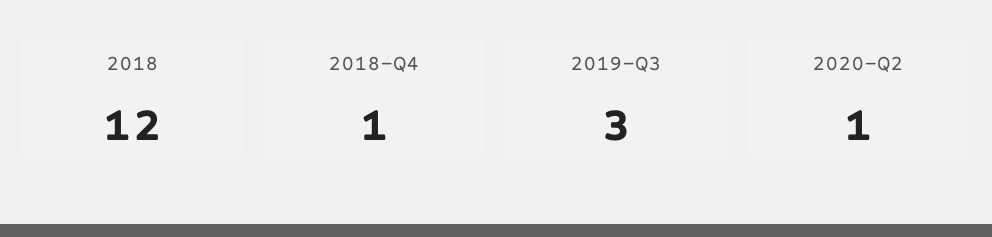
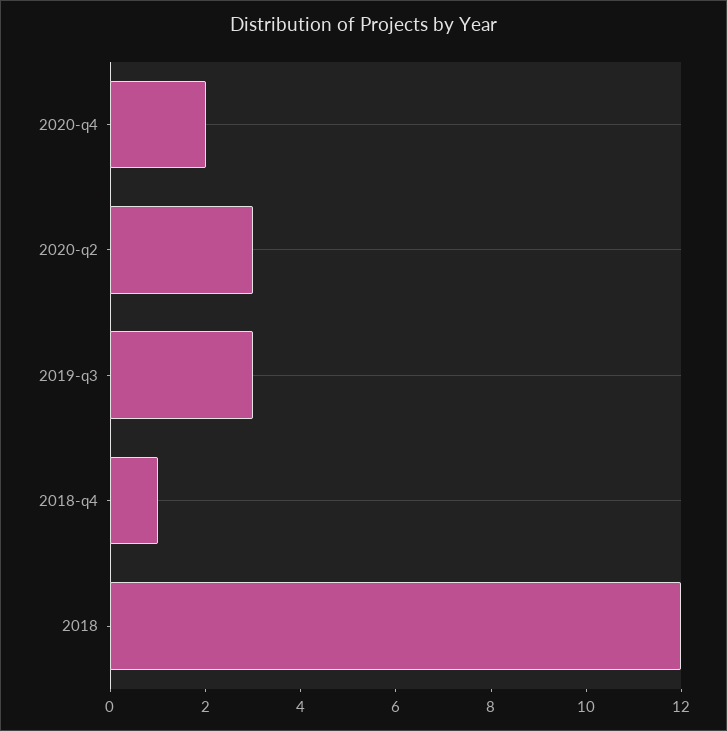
2020-Q2: 1 -> 3
2020-q4: none -> 2

